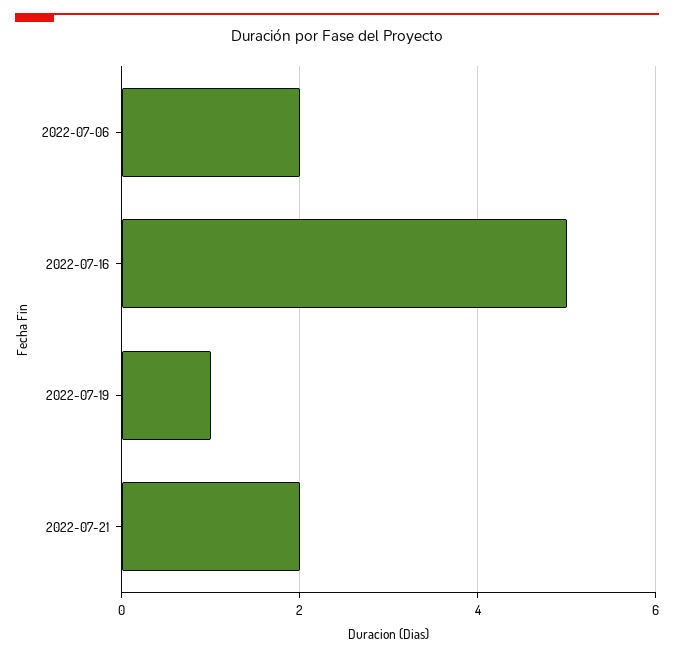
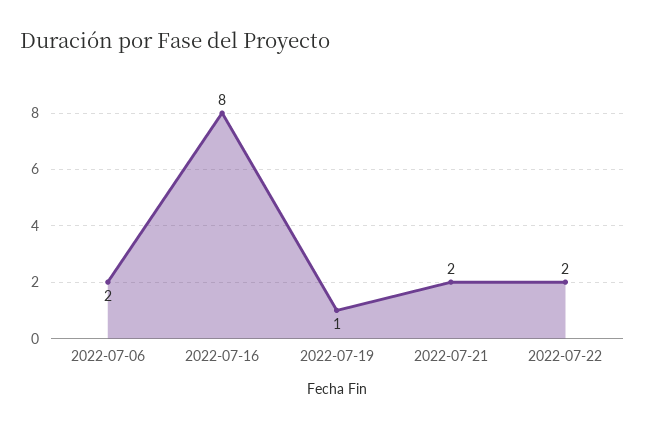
2022-07-16: 5 -> 8
2022-07-22: none -> 2

